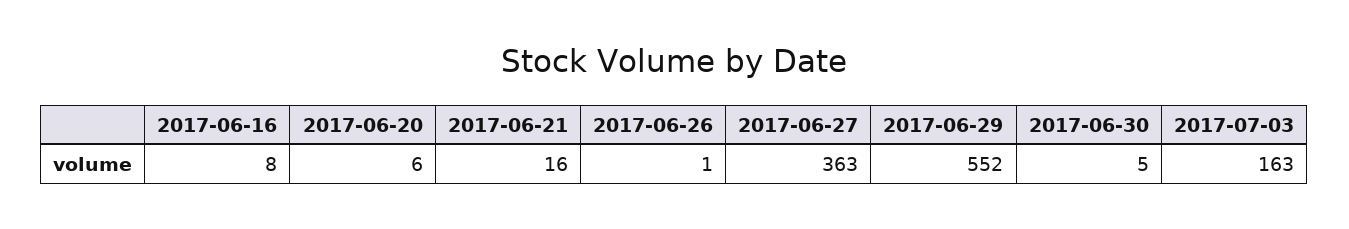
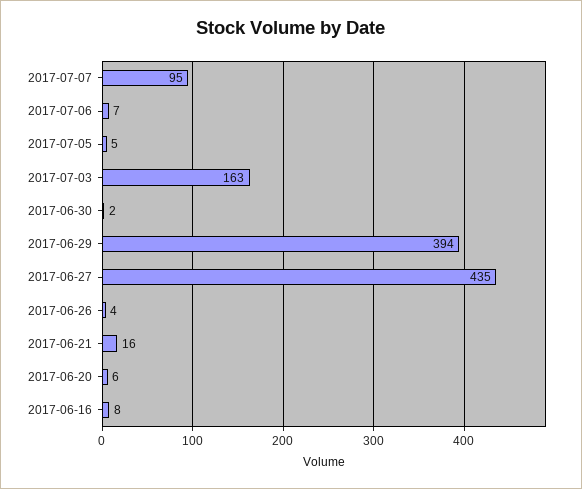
2017-06-26: 1 -> 4
2017-06-27: 363 -> 435
2017-06-29: 552 -> 394
2017-06-30: 5 -> 2
2017-07-07: none -> 95
2017-07-06: none -> 7
2017-07-05: none -> 5

